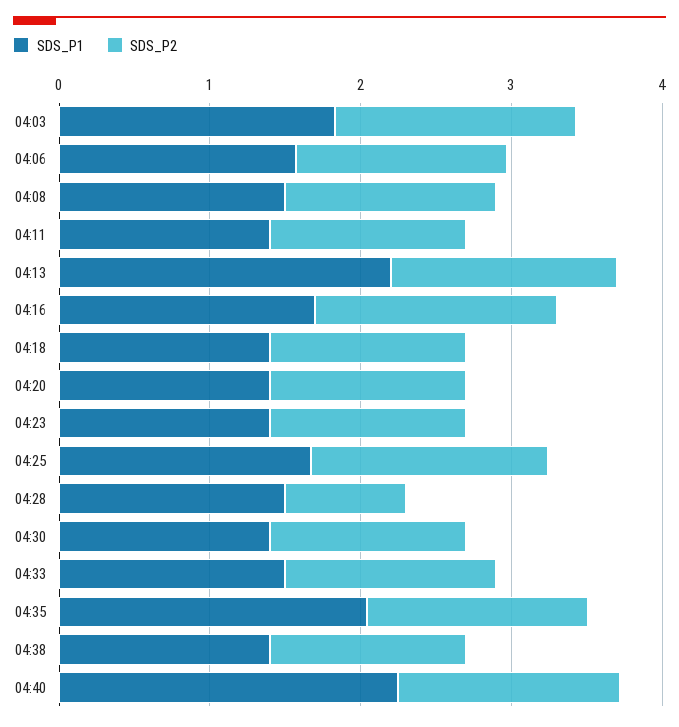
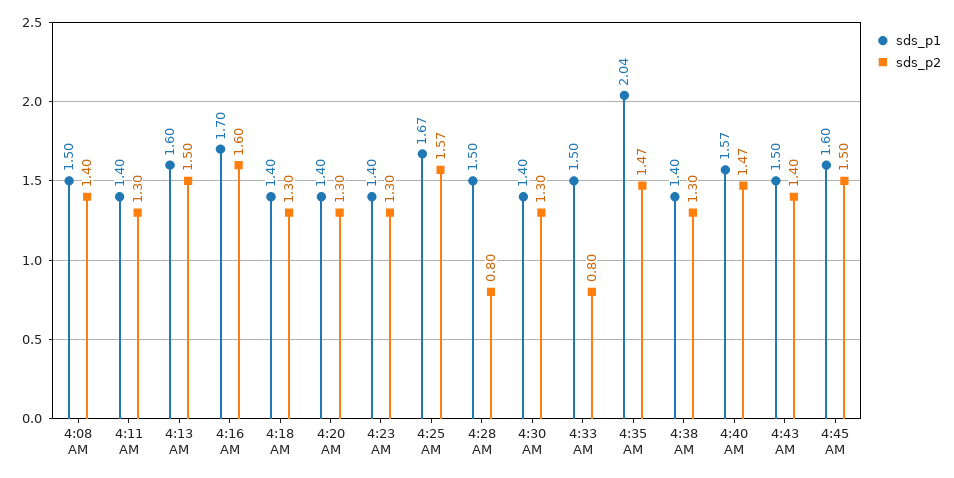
SDS_P1, 04:03: 1.8 -> none
SDS_P2, 04:03: 1.6 -> none
SDS_P1, 04:06: 1.6 -> none
SDS_P2, 04:06: 1.4 -> none
SDS_P1, 04:13: 2.2 -> 1.6
SDS_P2, 04:33: 1.4 -> 0.8
SDS_P1, 04:40: 2.2 -> 1.57
SDS_P1, 4:43 AM: none -> 1.5
SDS_P2, 4:43 AM: none -> 1.4
SDS_P1, 4:45 AM: none -> 1.6
SDS_P2, 4:45 AM: none -> 1.5

